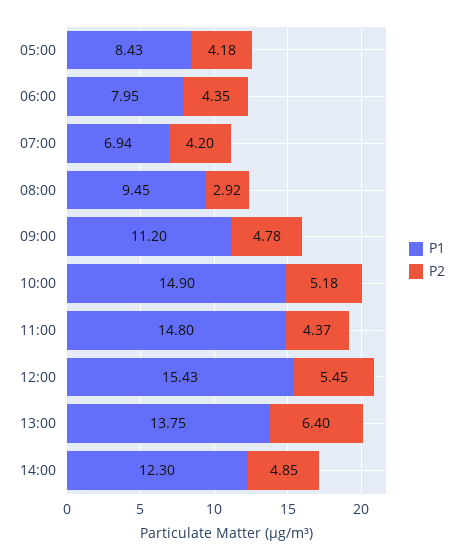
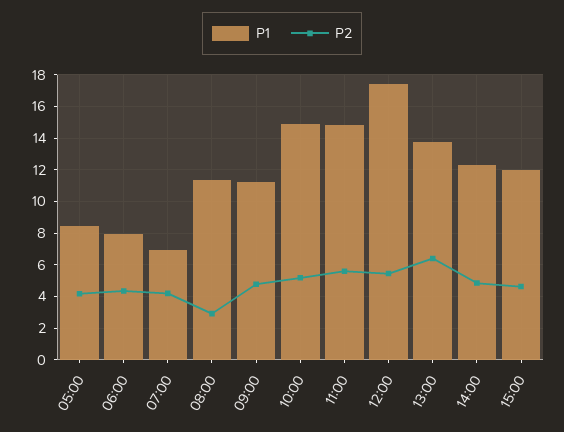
P1, 08:00: 9.45 -> 11.5
P2, 11:00: 4.37 -> 5.5
P1, 12:00: 15.43 -> 17.5
P1, 15:00: none -> 12
P2, 15:00: none -> 4.5

